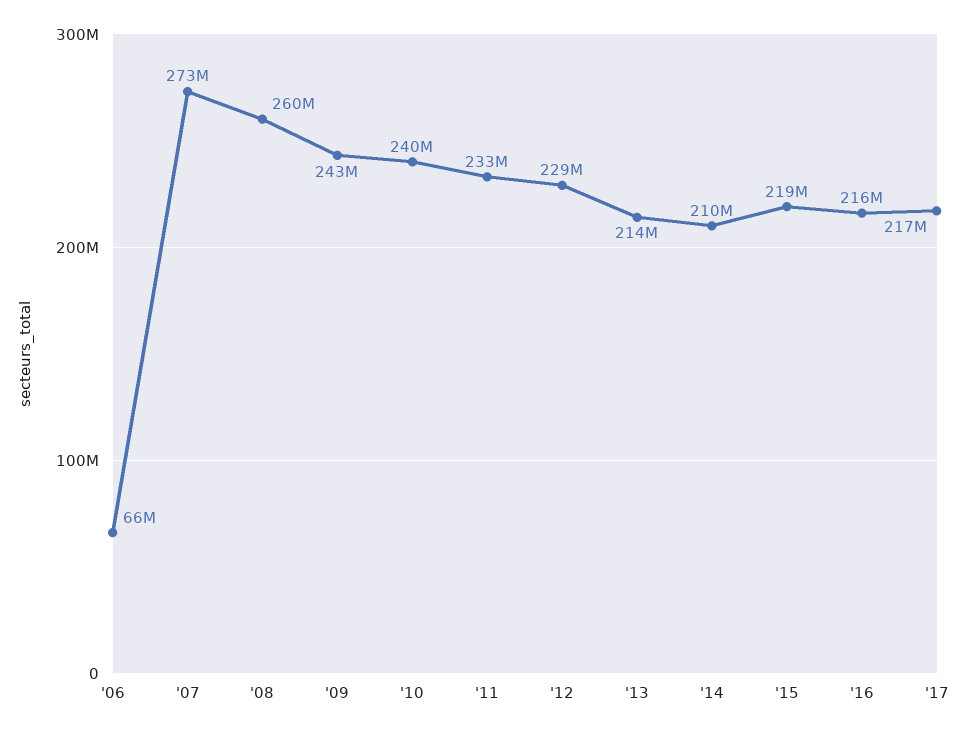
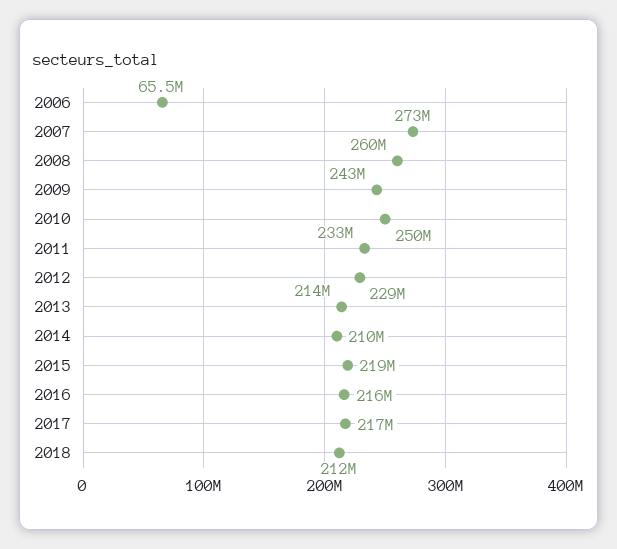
'10: 240000000 -> 250000000
2018: none -> 212000000

